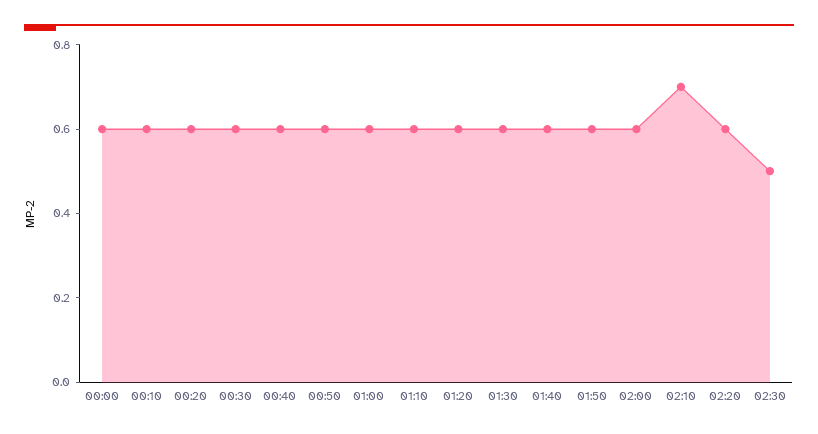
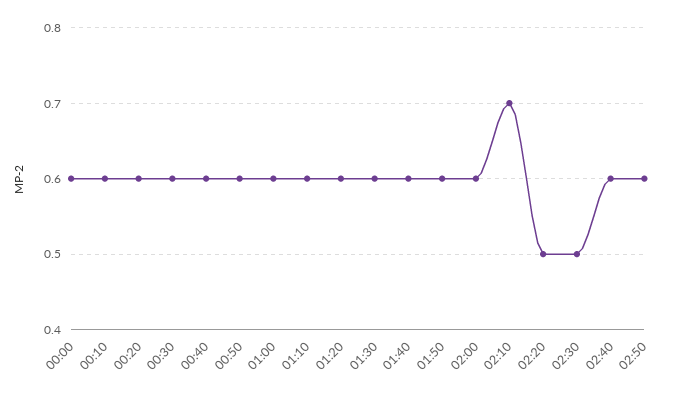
02:20: 0.6 -> 0.5
02:40: none -> 0.6
02:50: none -> 0.6

